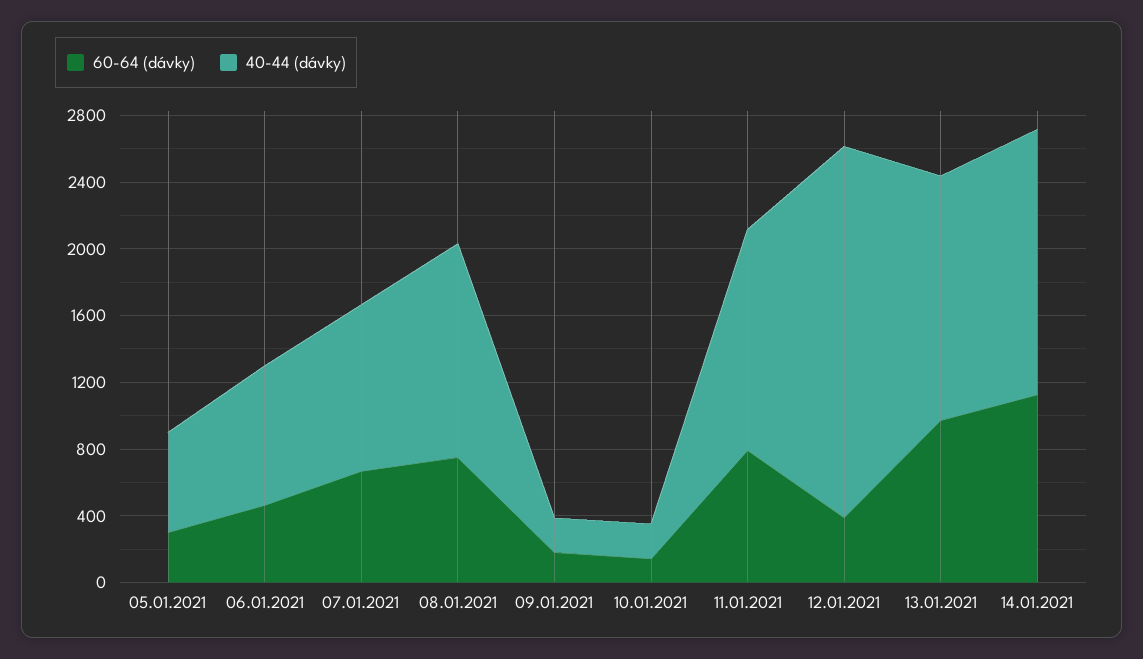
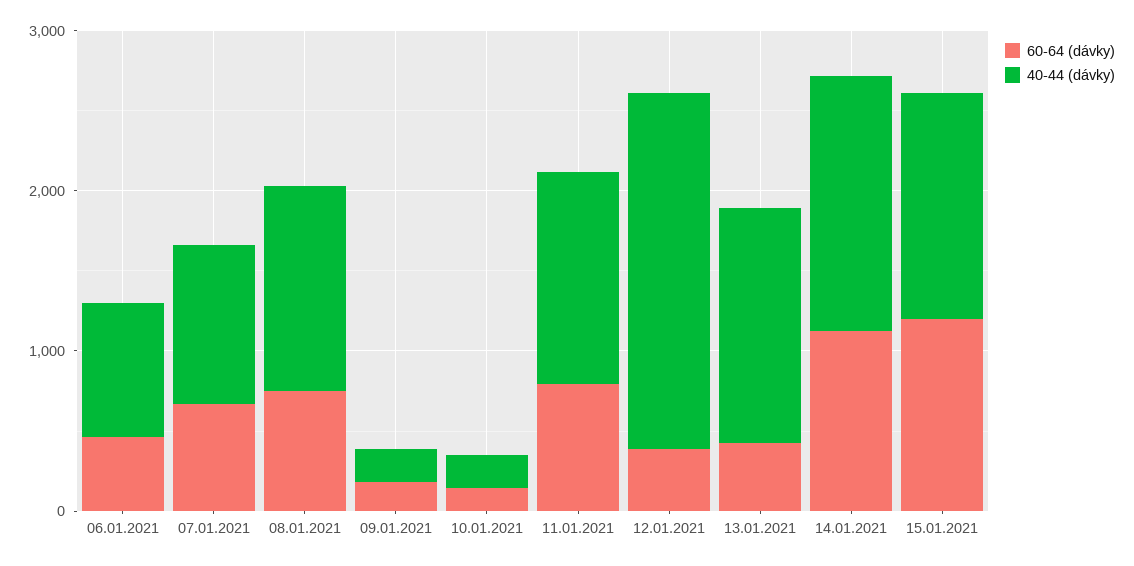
60-64 (dávky), 05.01.2021: 300 -> none
40-44 (dávky), 05.01.2021: 600 -> none
60-64 (dávky), 13.01.2021: 1000 -> 400
60-64 (dávky), 15.01.2021: none -> 1200
40-44 (dávky), 15.01.2021: none -> 1400

